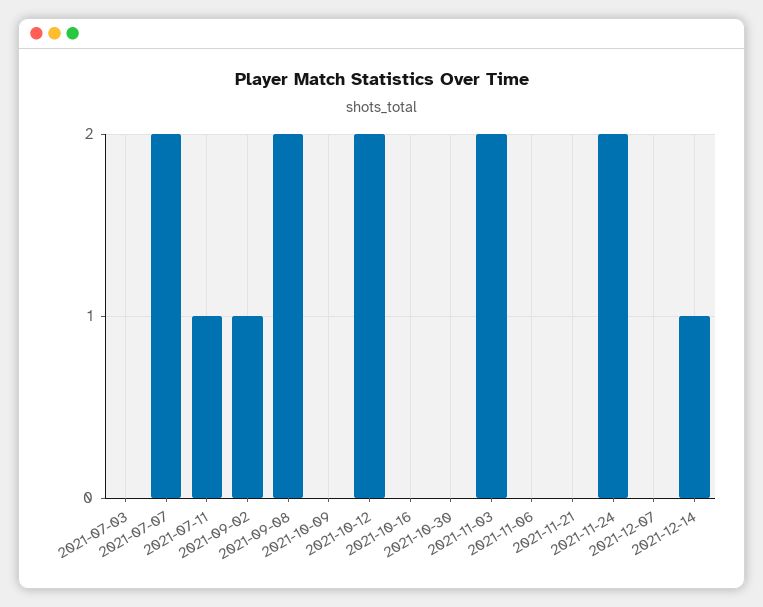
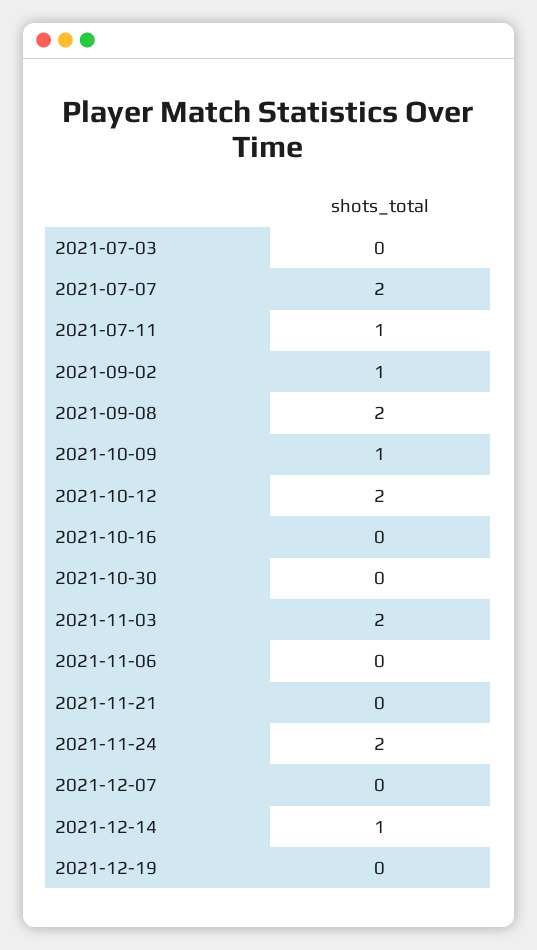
2021-10-09: 0 -> 1
2021-12-19: none -> 0

